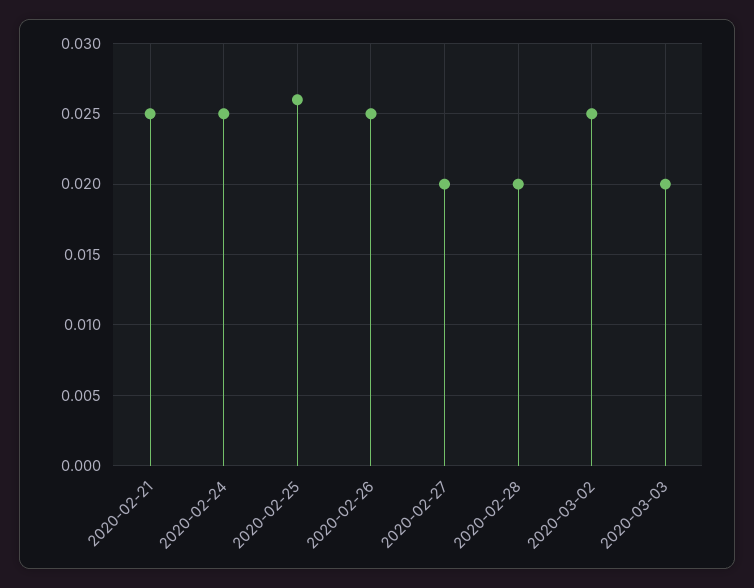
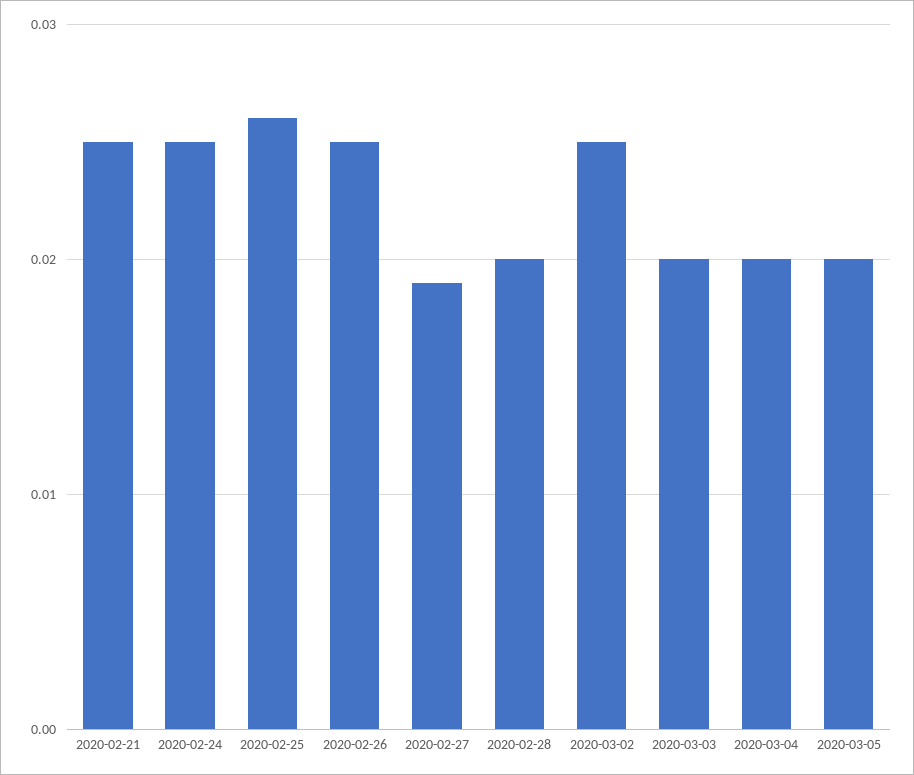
2020-02-27: 0.02 -> 0.019
2020-03-04: none -> 0.02
2020-03-05: none -> 0.02

